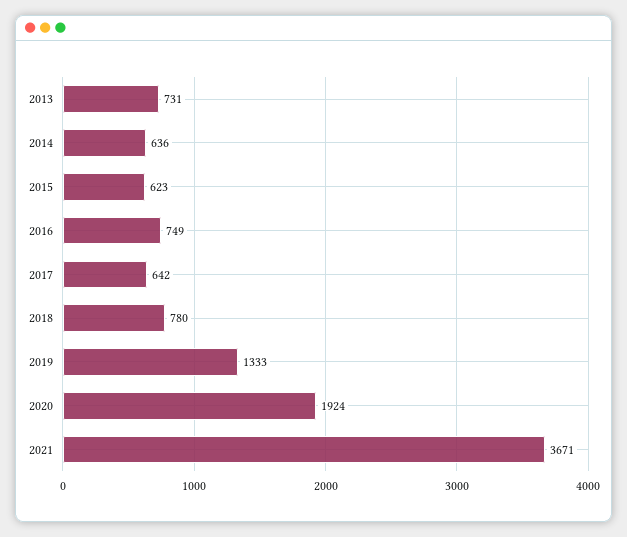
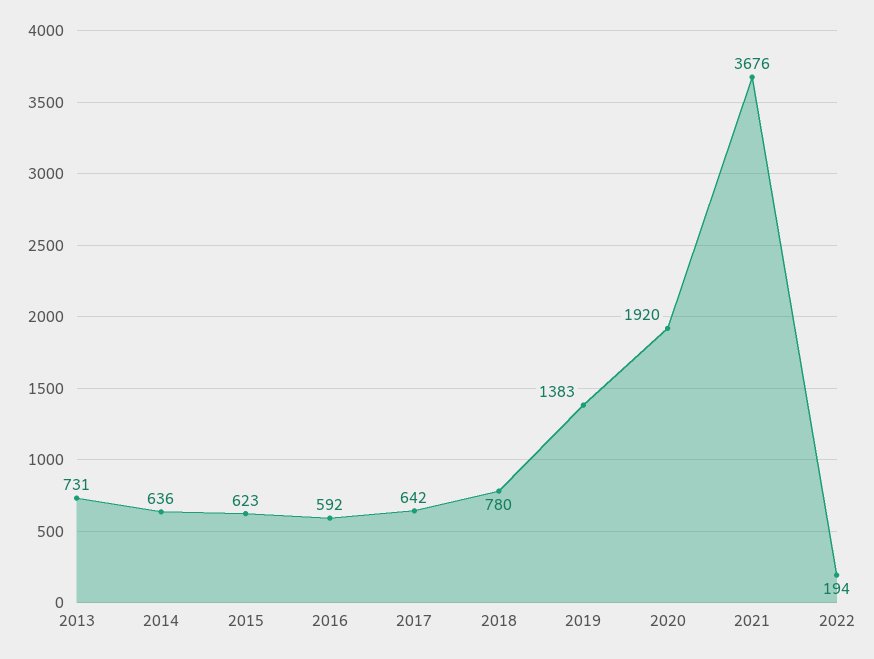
2016: 749 -> 592
2019: 1333 -> 1383
2020: 1924 -> 1920
2021: 3671 -> 3676
2022: none -> 194

